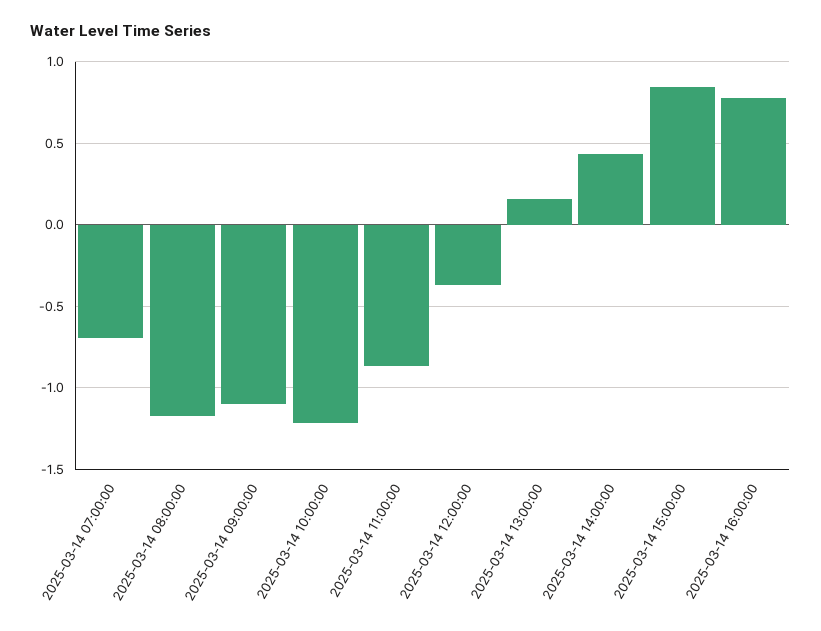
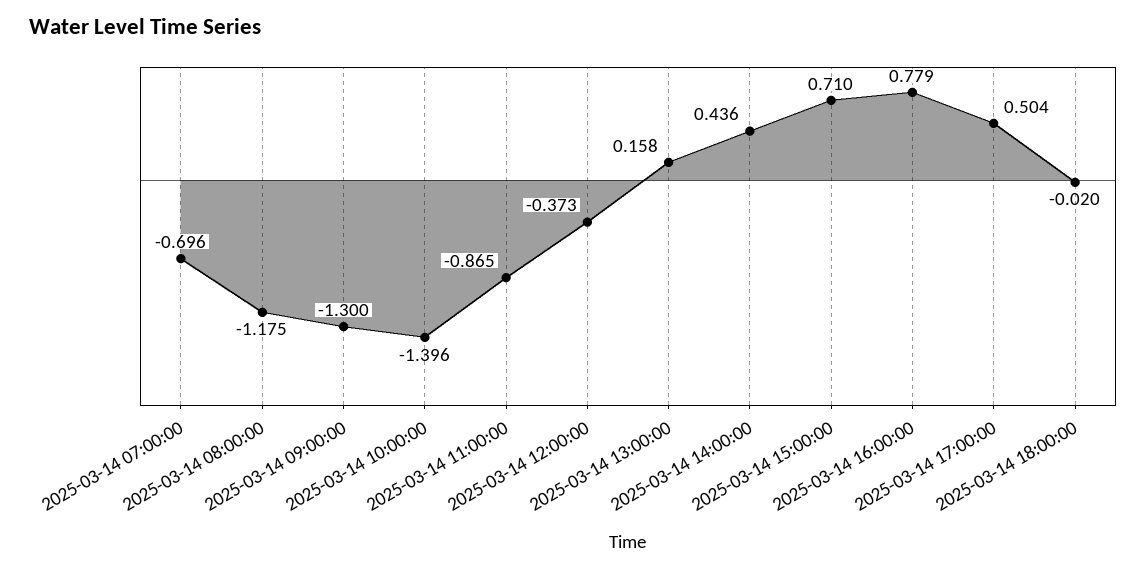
2025-03-14 09:00:00: -1.1 -> -1.3
2025-03-14 10:00:00: -1.2 -> -1.396
2025-03-14 15:00:00: 0.85 -> 0.71
2025-03-14 17:00:00: none -> 0.504
2025-03-14 18:00:00: none -> -0.02

